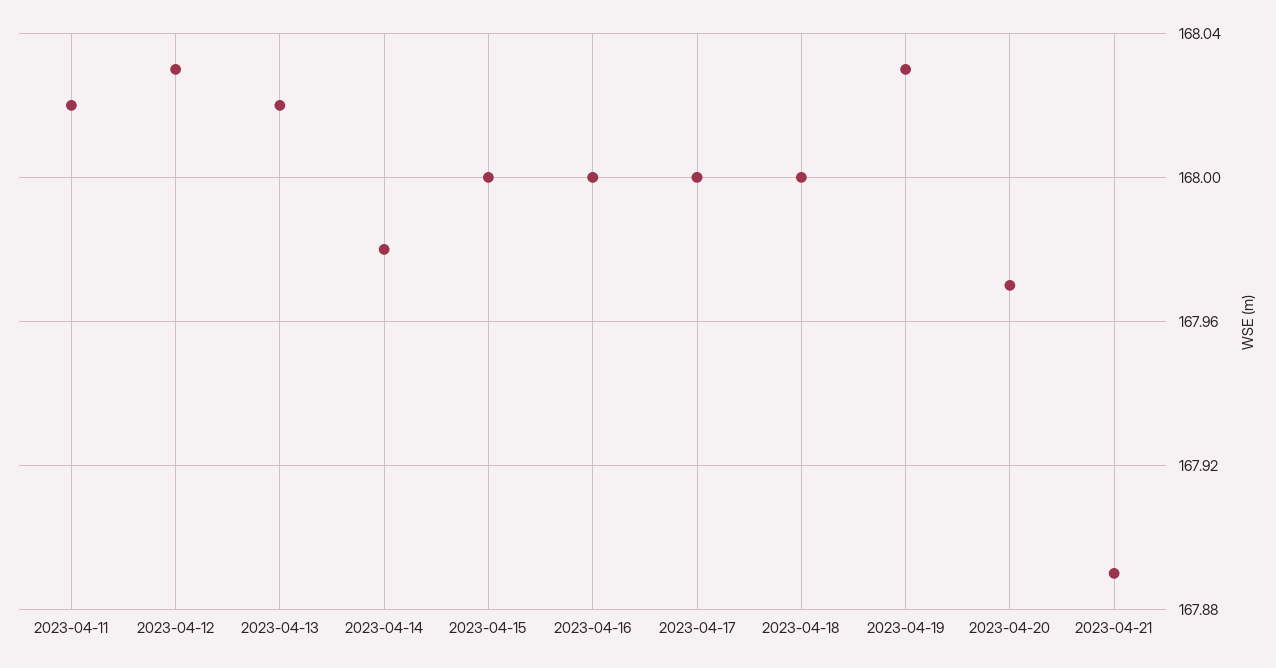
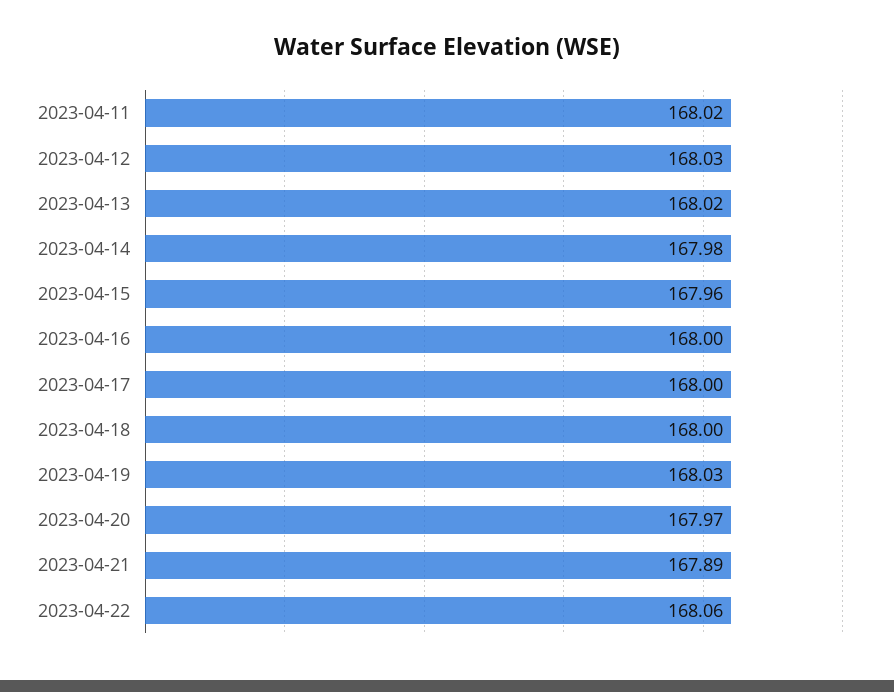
2023-04-15: 168 -> 167.96
2023-04-22: none -> 168.06

